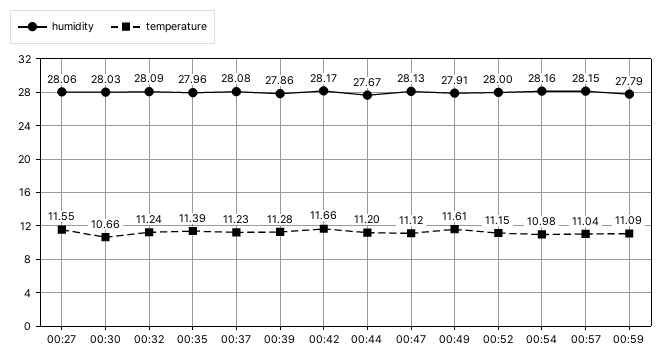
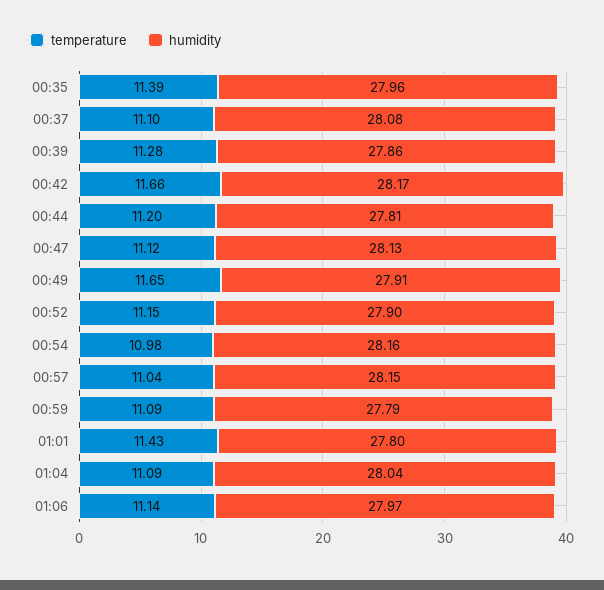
humidity, 00:27: 28.06 -> none
temperature, 00:27: 11.55 -> none
humidity, 00:30: 28.03 -> none
temperature, 00:30: 10.66 -> none
humidity, 00:32: 28.09 -> none
temperature, 00:32: 11.24 -> none
temperature, 00:37: 11.23 -> 11.1
humidity, 00:44: 27.67 -> 27.81
temperature, 00:49: 11.61 -> 11.65
humidity, 00:52: 28 -> 27.9
temperature, 01:01: none -> 11.43
humidity, 01:01: none -> 27.8
temperature, 01:04: none -> 11.09
humidity, 01:04: none -> 28.04
temperature, 01:06: none -> 11.14
humidity, 01:06: none -> 27.97

